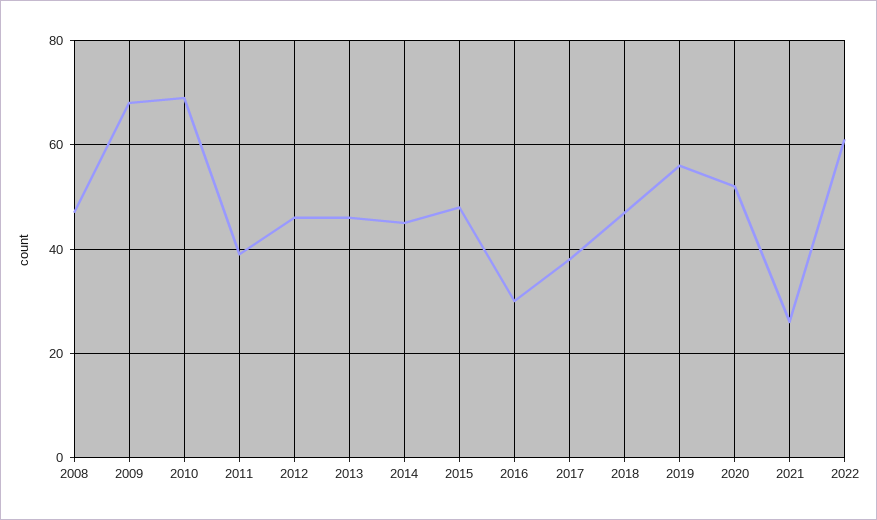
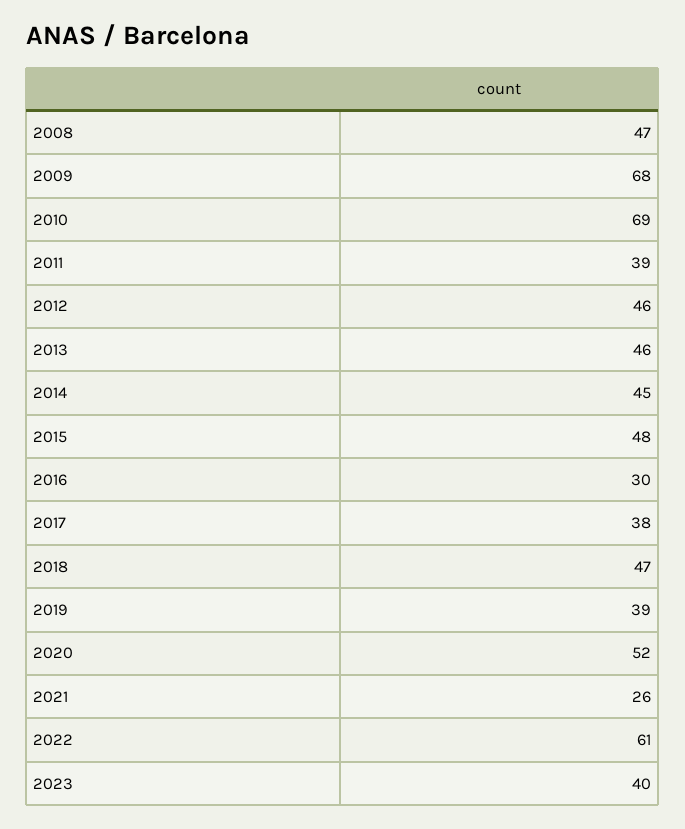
2019: 55 -> 39
2023: none -> 40

